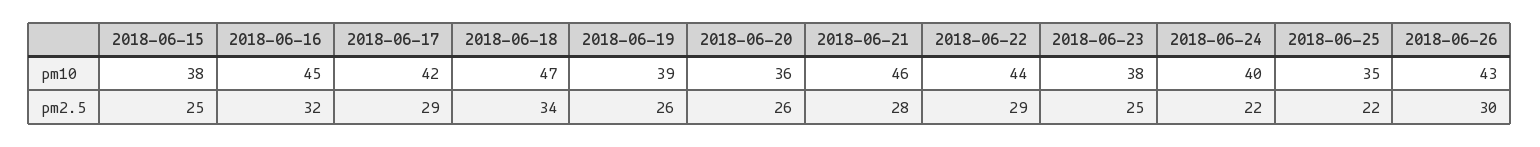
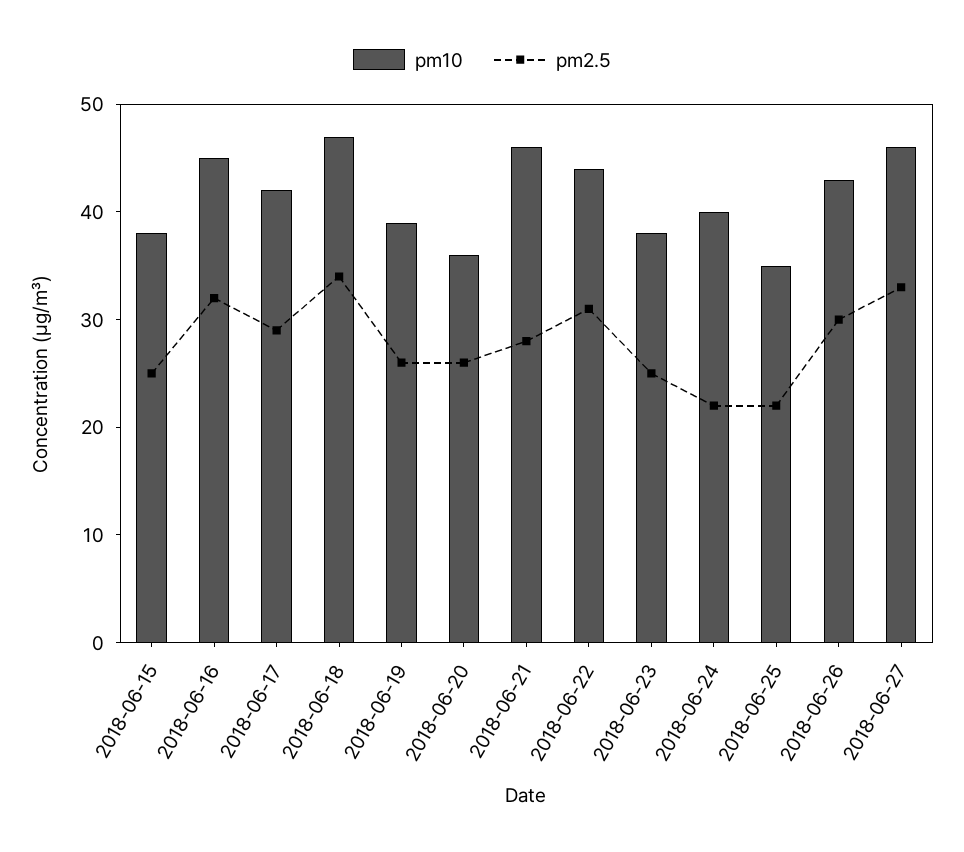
pm2.5, 2018-06-22: 29 -> 31
pm10, 2018-06-27: none -> 46
pm2.5, 2018-06-27: none -> 33

